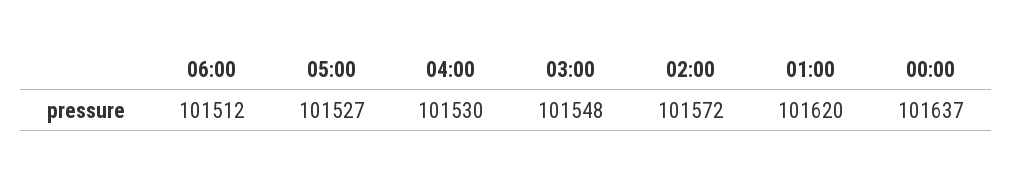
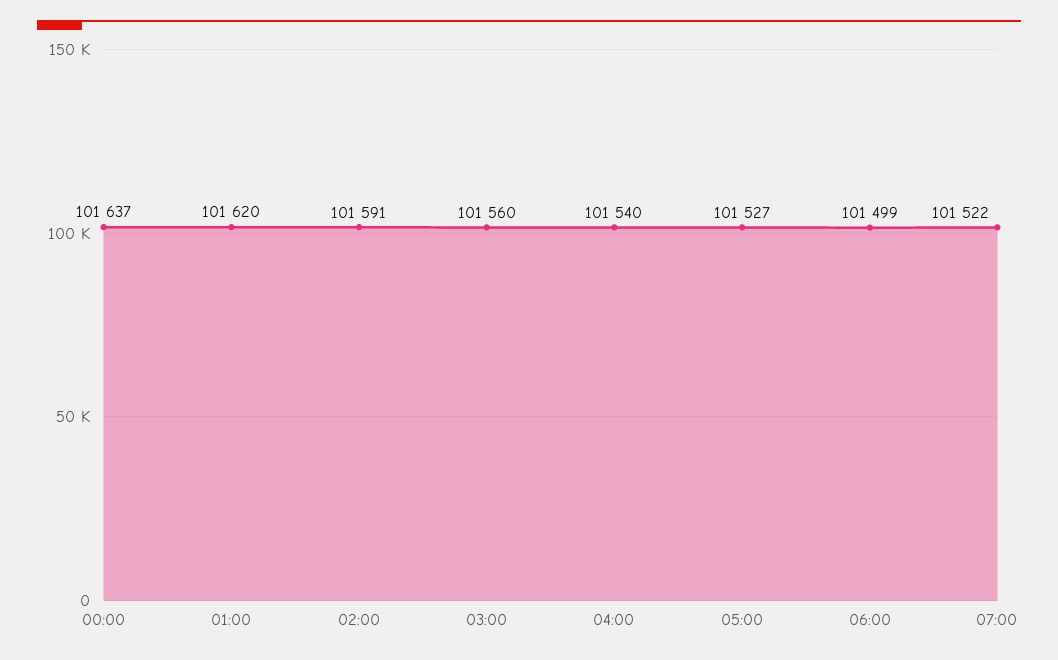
06:00: 101512 -> 101499
04:00: 101530 -> 101540
03:00: 101548 -> 101560
02:00: 101572 -> 101591
07:00: none -> 101522

